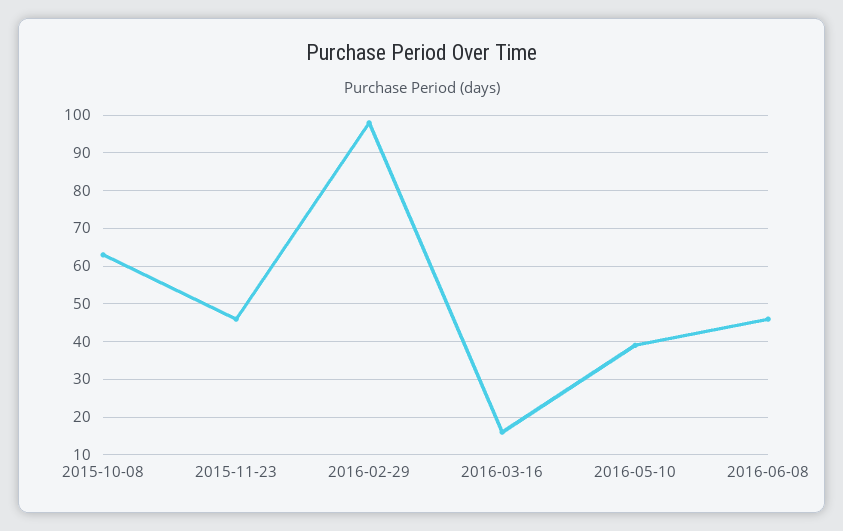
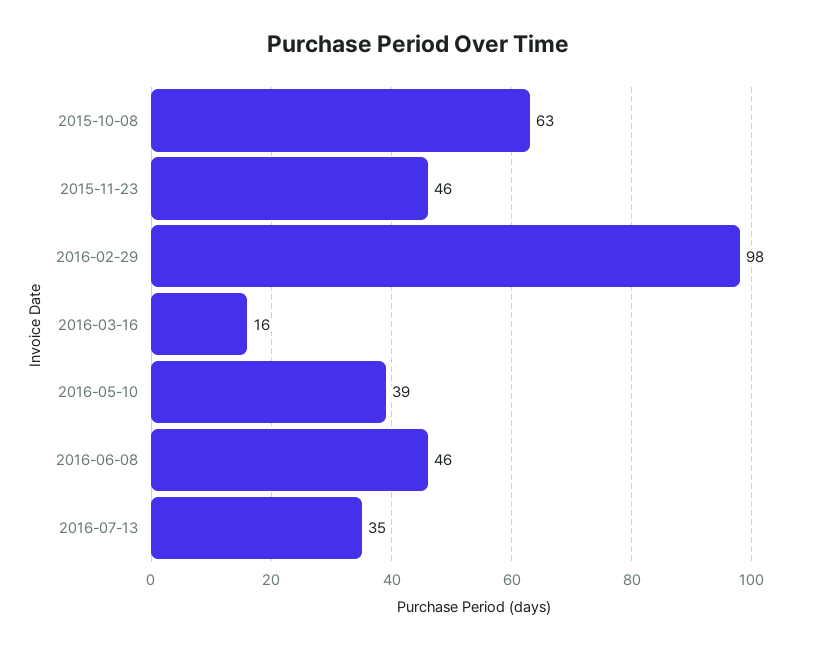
2016-07-13: none -> 35

